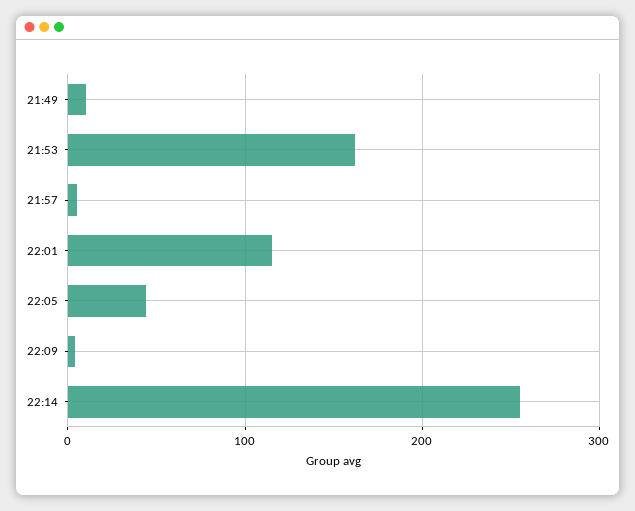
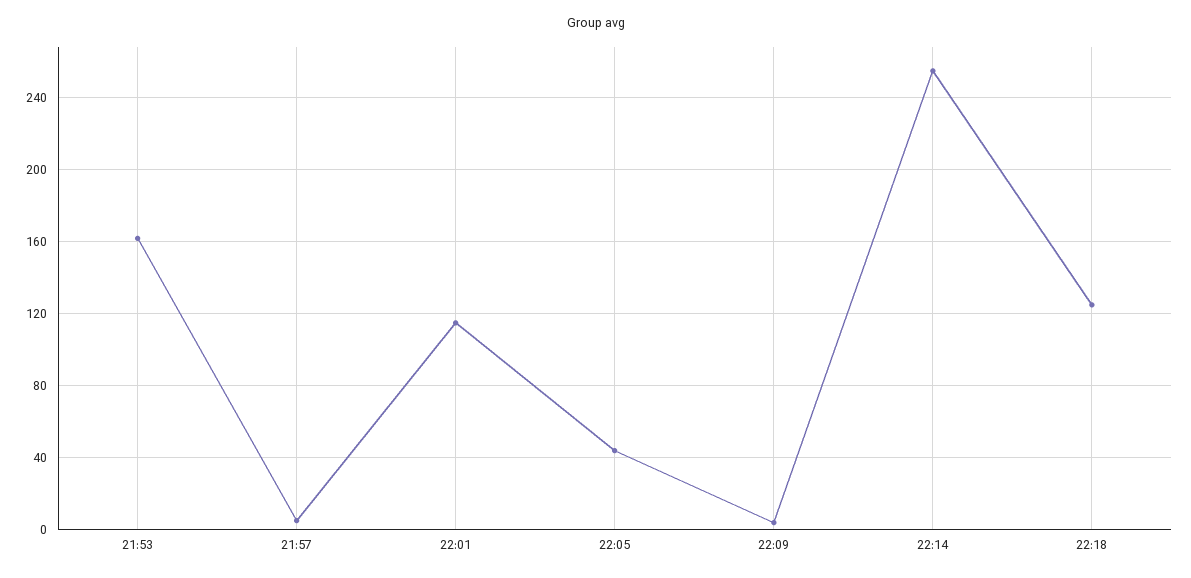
21:49: 10 -> none
22:18: none -> 125

